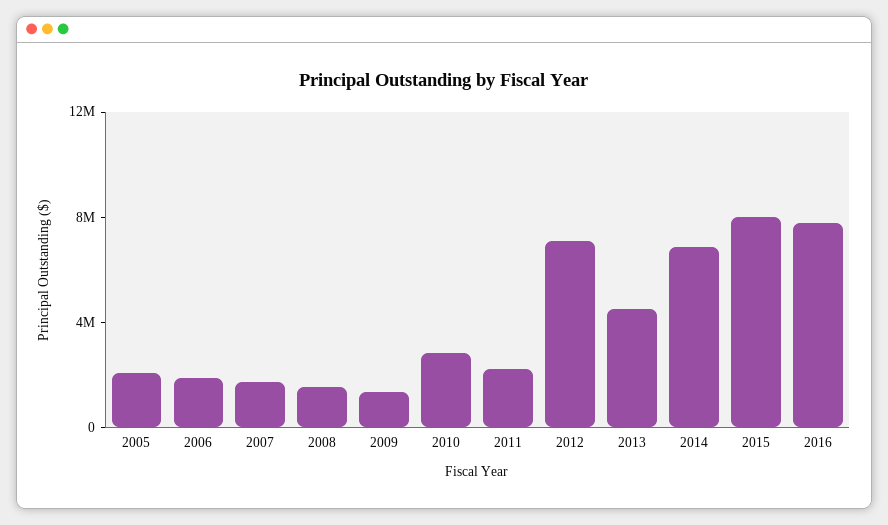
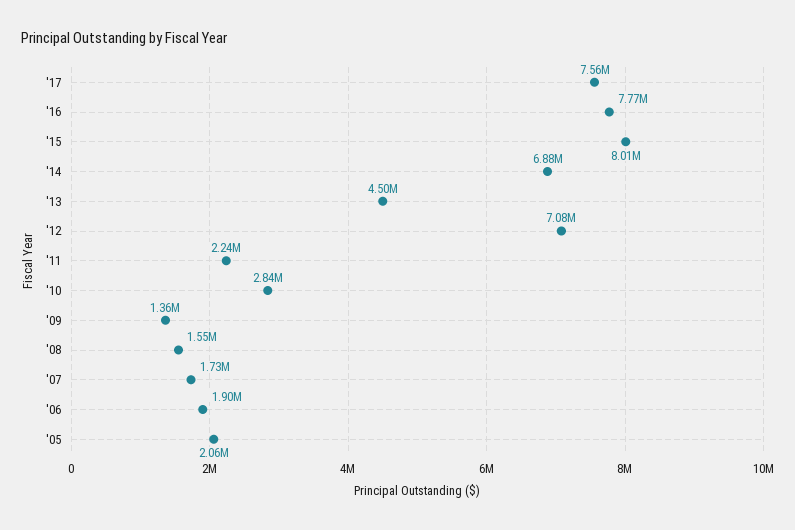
'17: none -> 7560000

